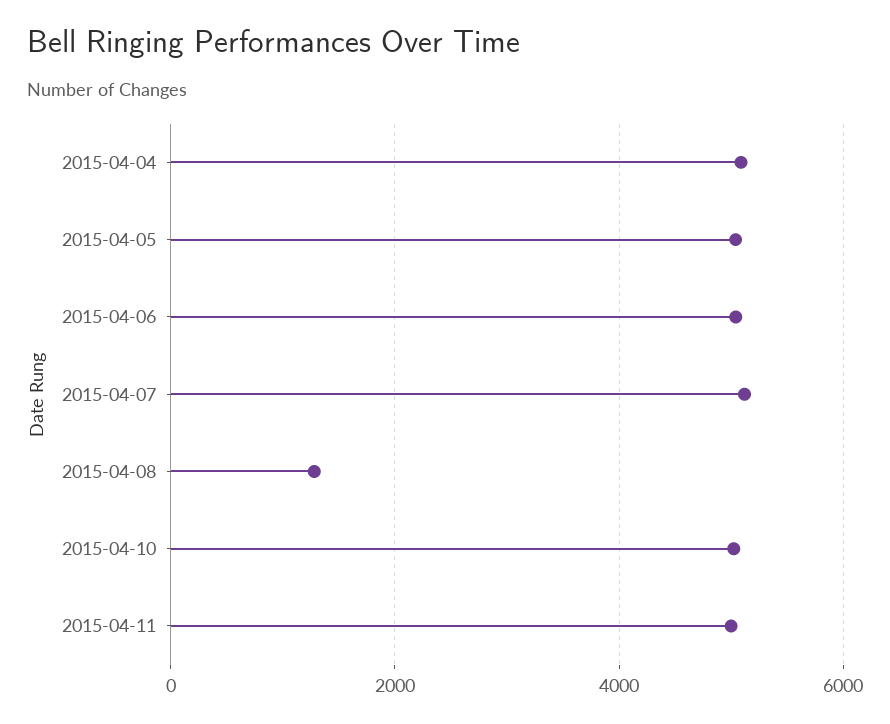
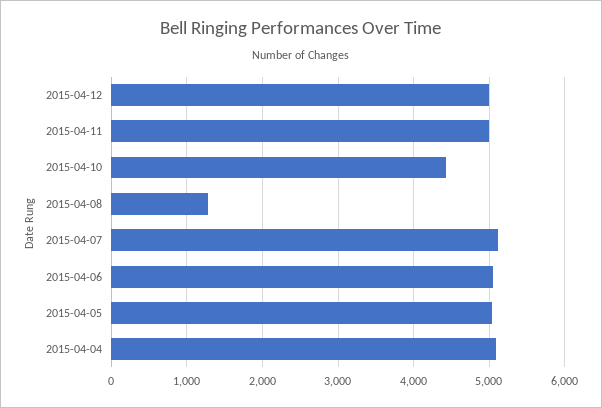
2015-04-10: 5000 -> 4400
2015-04-12: none -> 5000

